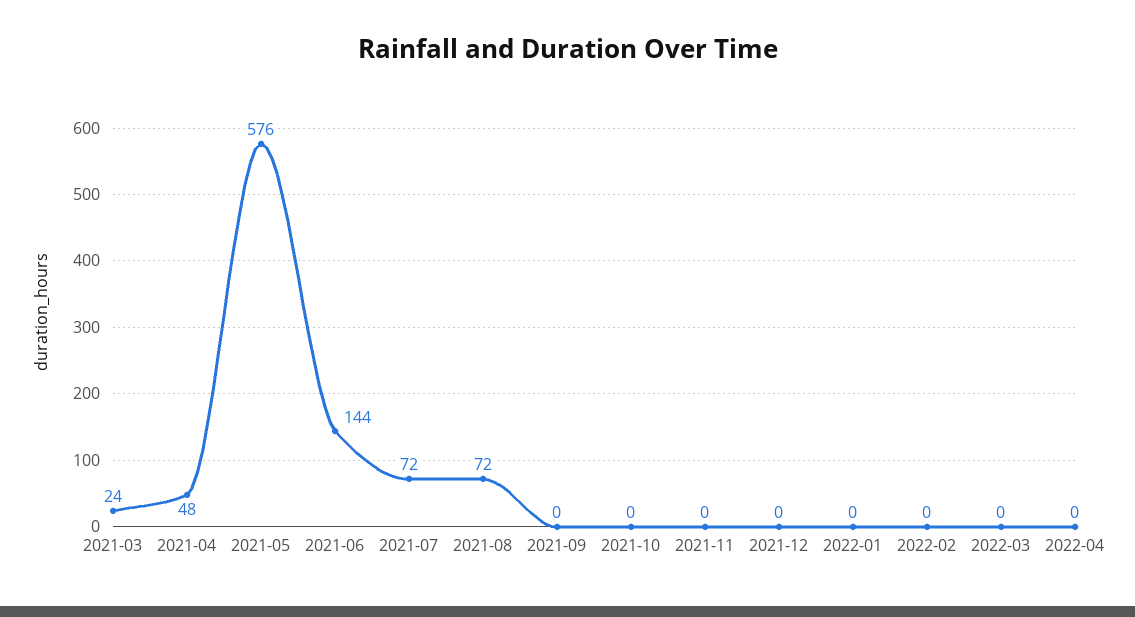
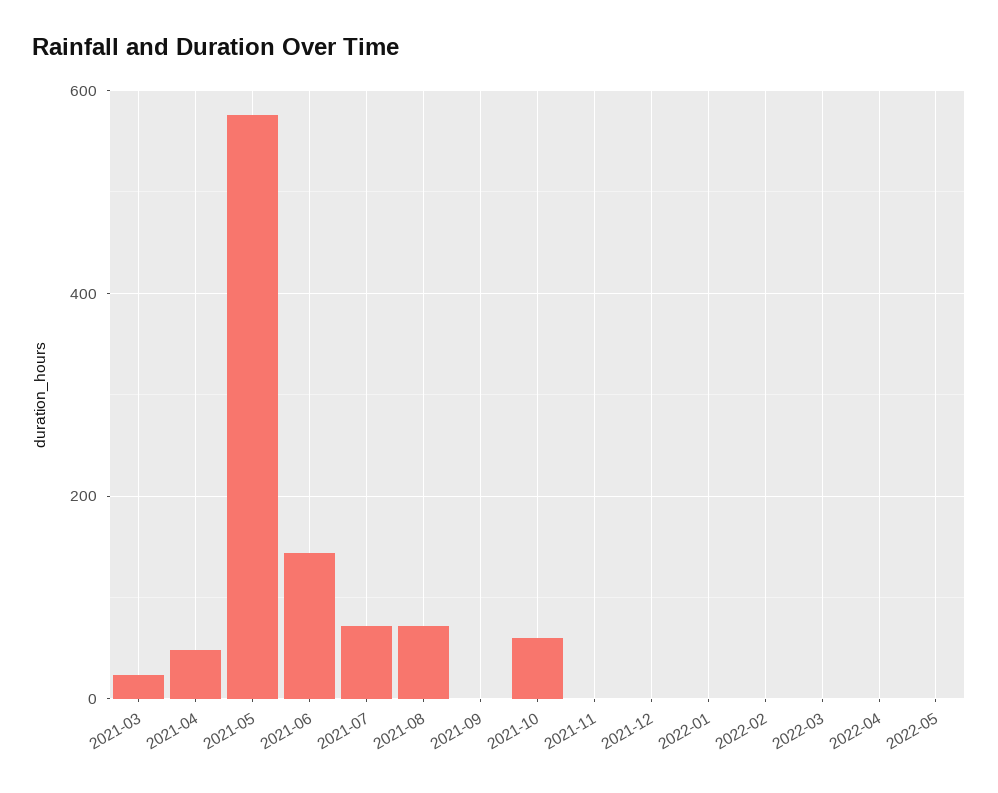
2021-10: 0 -> 60
2022-05: none -> 0

